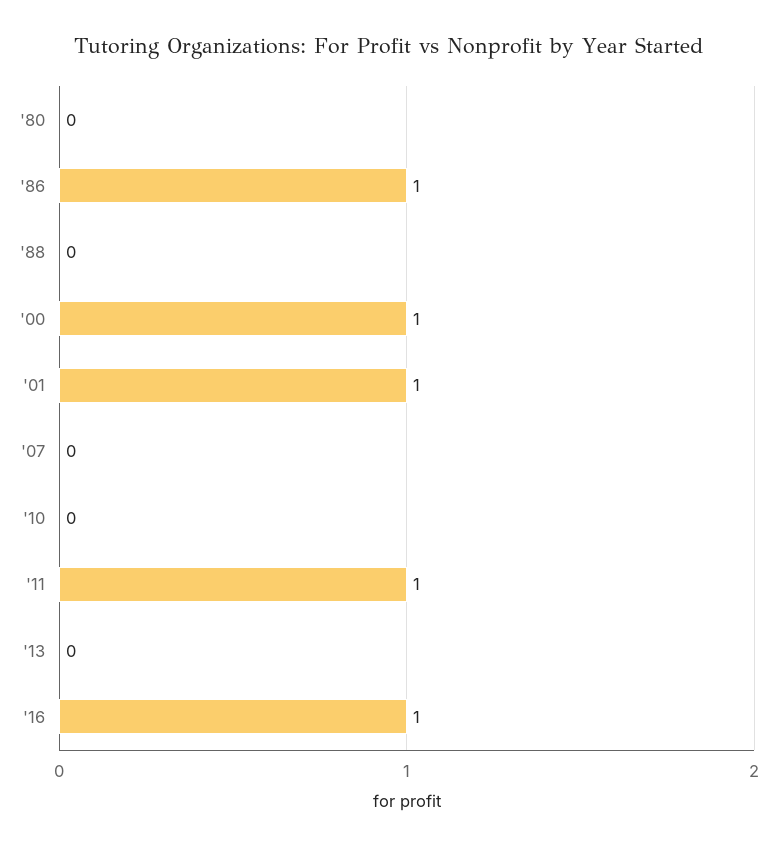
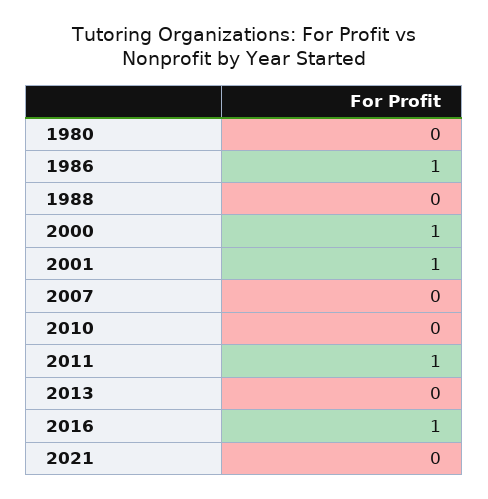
2021: none -> 0

